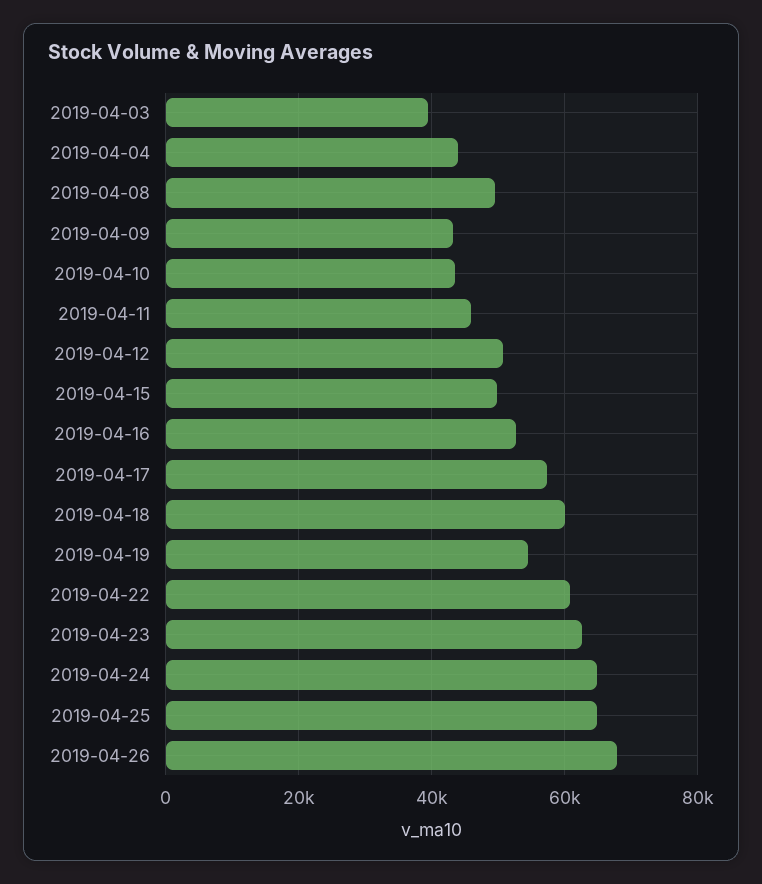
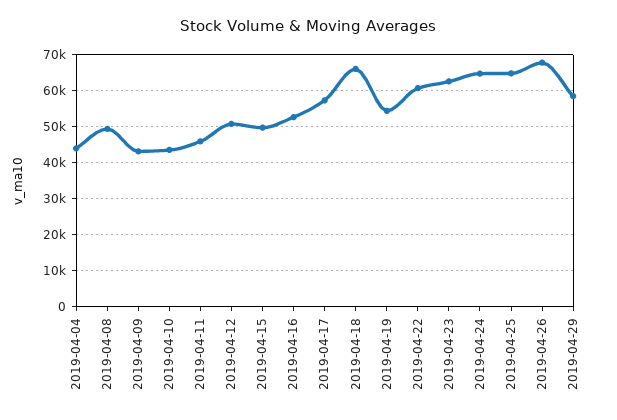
2019-04-03: 40000 -> none
2019-04-18: 60000 -> 66000
2019-04-29: none -> 58000

